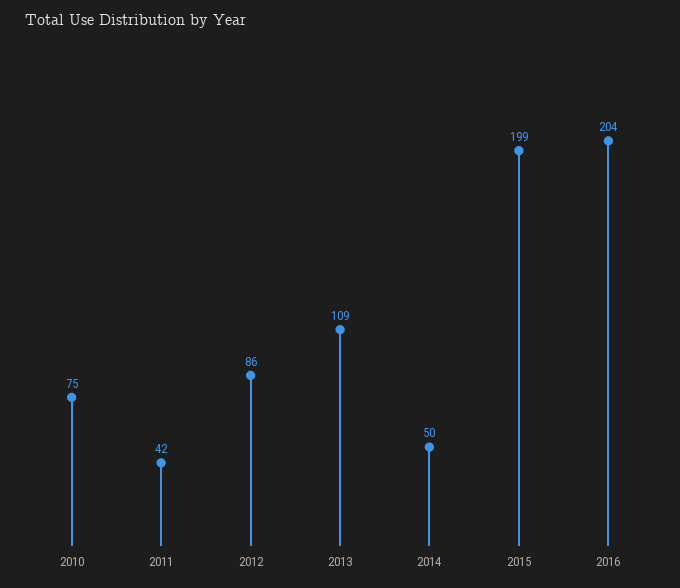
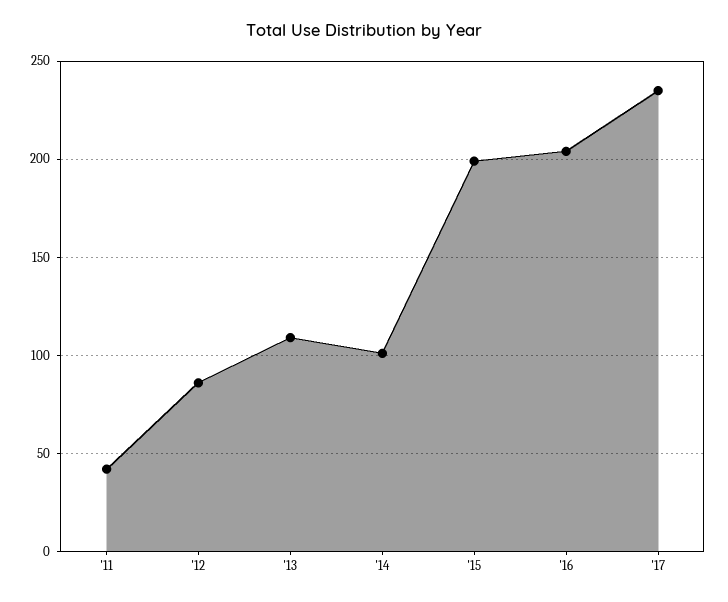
2010: 75 -> none
2014: 50 -> 100
'17: none -> 235

